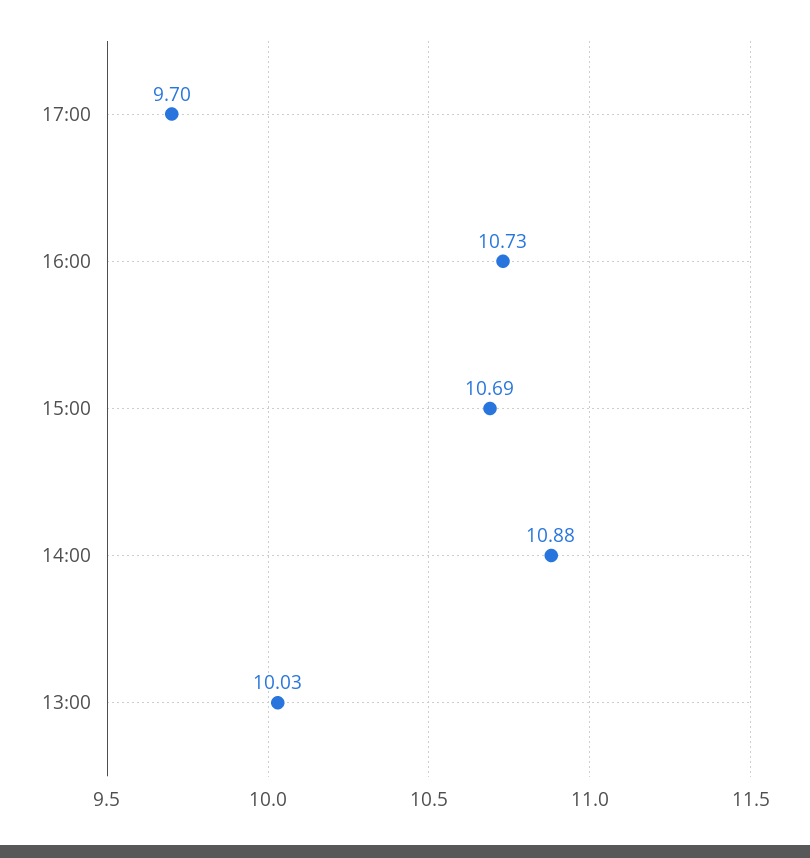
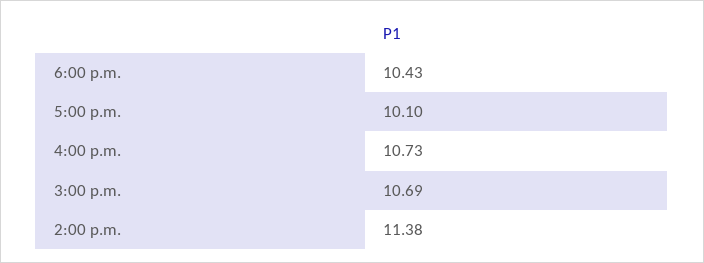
17:00: 9.7 -> 10.1
14:00: 10.88 -> 11.38
13:00: 10.03 -> none
6:00 p.m.: none -> 10.43

